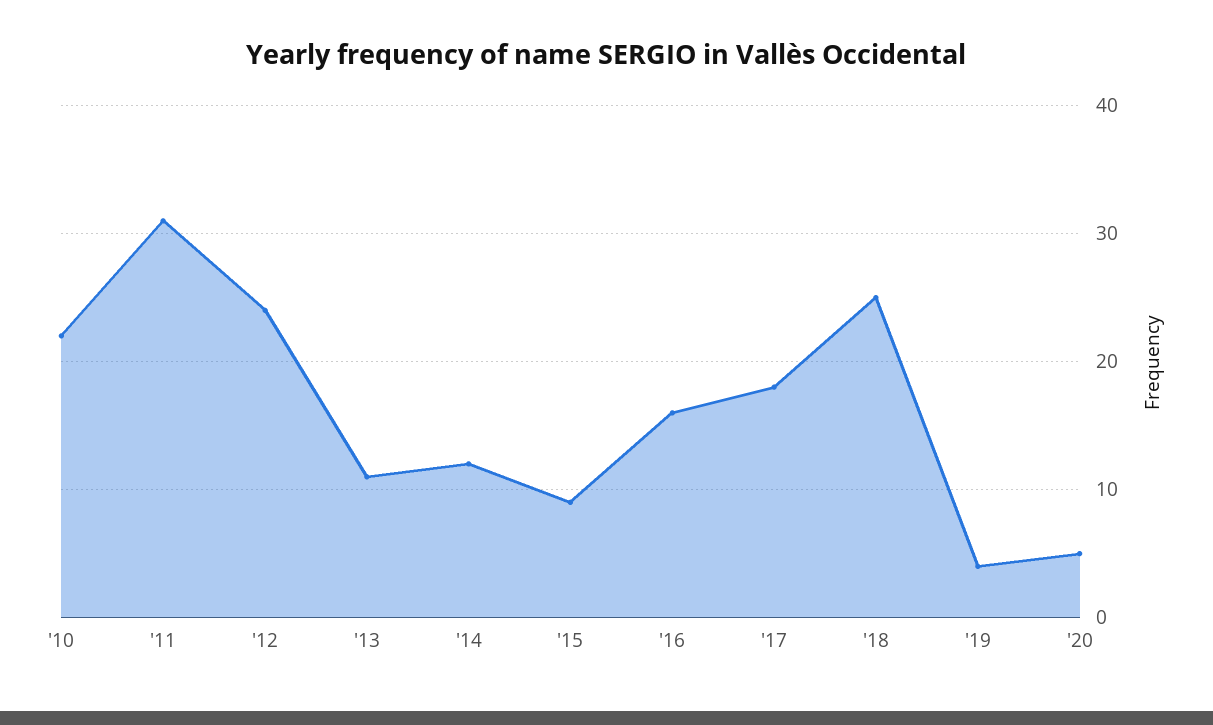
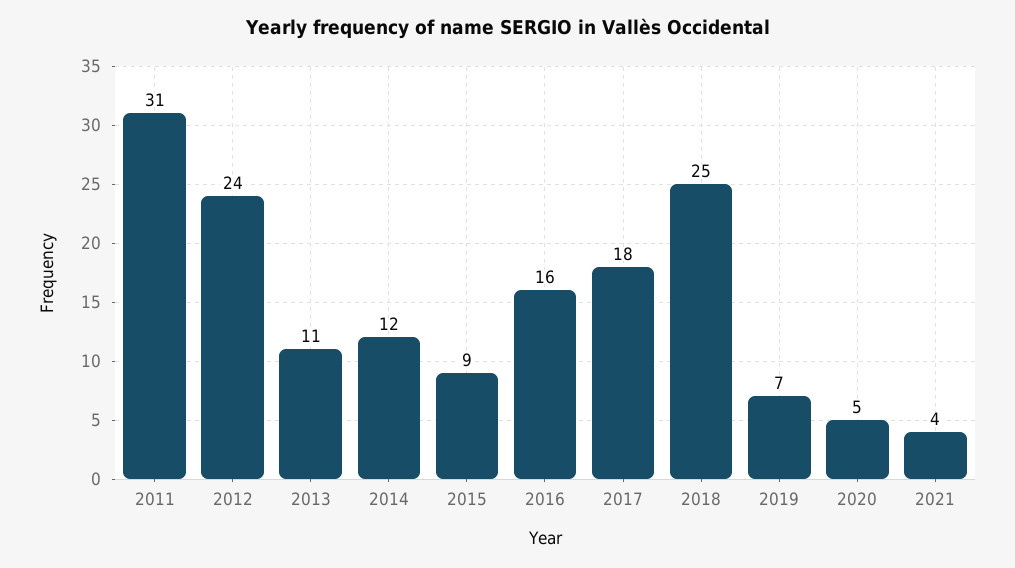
'10: 22 -> none
'19: 4 -> 7
2021: none -> 4

